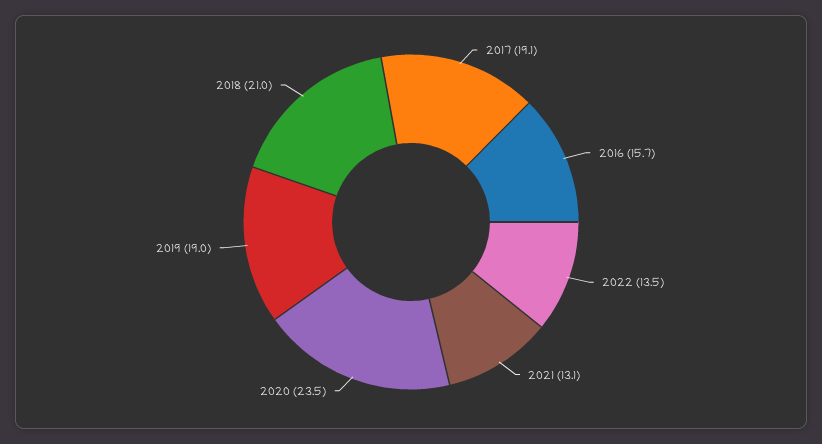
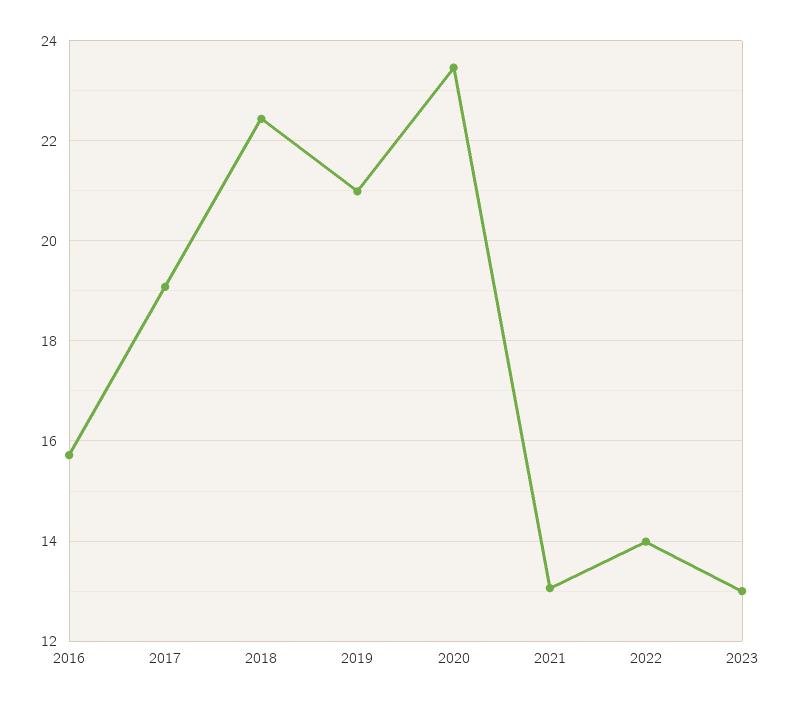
2022: 13.5 -> 14
2019: 19 -> 21
2018: 21 -> 22.4
2023: none -> 13

